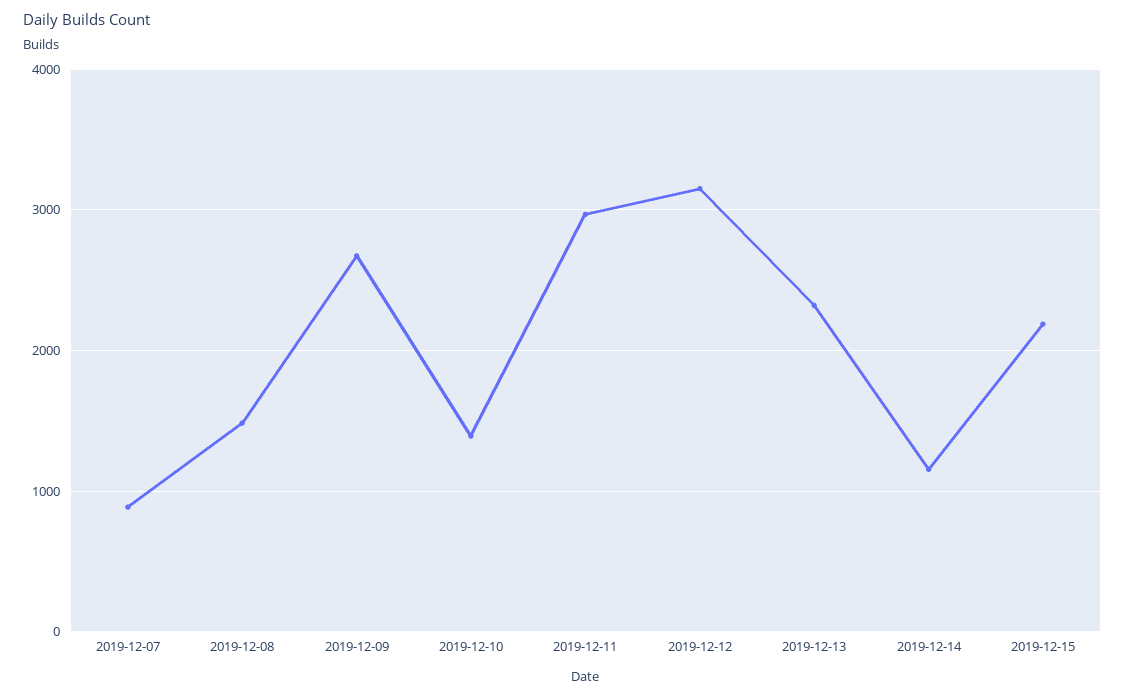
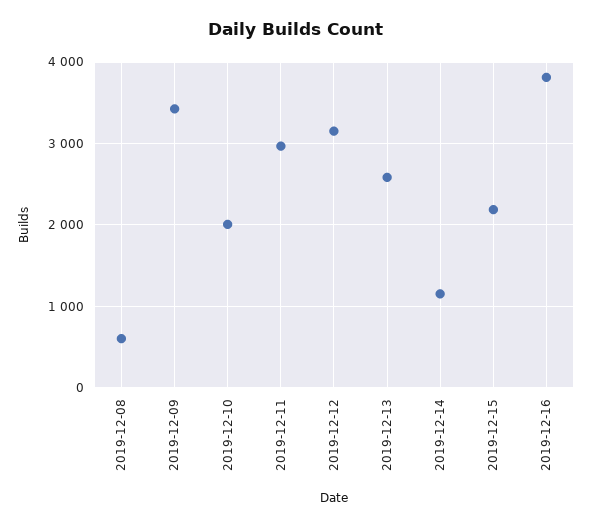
2019-12-07: 900 -> none
2019-12-08: 1500 -> 600
2019-12-09: 2700 -> 3400
2019-12-10: 1400 -> 2000
2019-12-13: 2300 -> 2600
2019-12-16: none -> 3800

